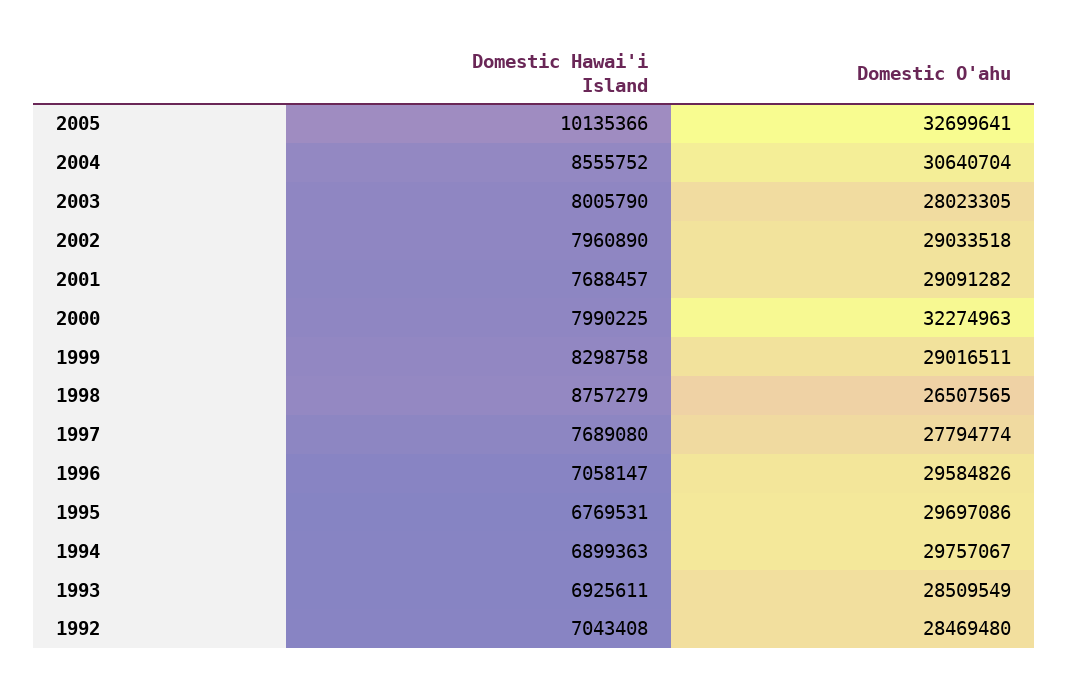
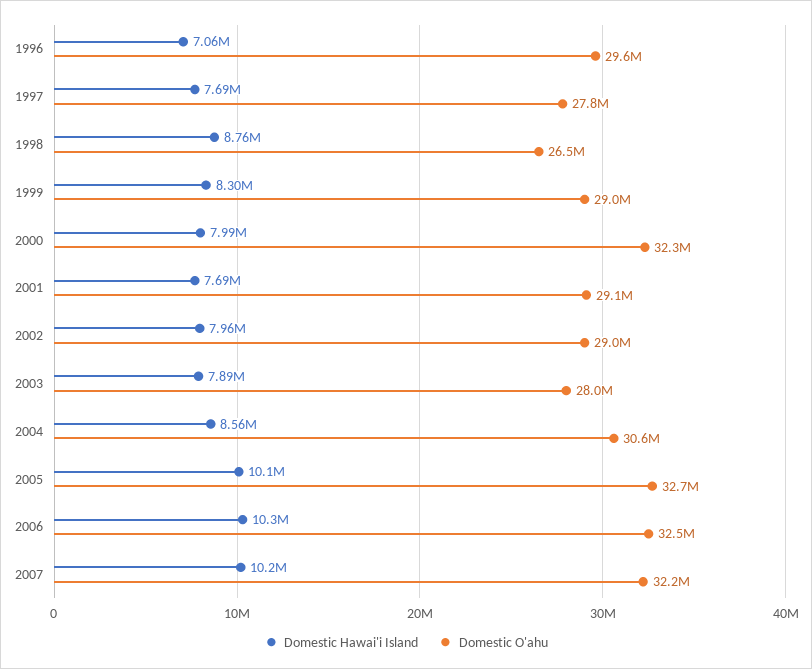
Domestic Hawai'i Island, 2003: 8005790 -> 7890000
Domestic Hawai'i Island, 1995: 6769531 -> none
Domestic O'ahu, 1995: 29697086 -> none
Domestic Hawai'i Island, 1994: 6899363 -> none
Domestic O'ahu, 1994: 29757067 -> none
Domestic Hawai'i Island, 1993: 6925611 -> none
Domestic O'ahu, 1993: 28509549 -> none
Domestic Hawai'i Island, 1992: 7043408 -> none
Domestic O'ahu, 1992: 28469480 -> none
Domestic Hawai'i Island, 2006: none -> 10300000
Domestic O'ahu, 2006: none -> 32500000
Domestic Hawai'i Island, 2007: none -> 10200000
Domestic O'ahu, 2007: none -> 32200000

